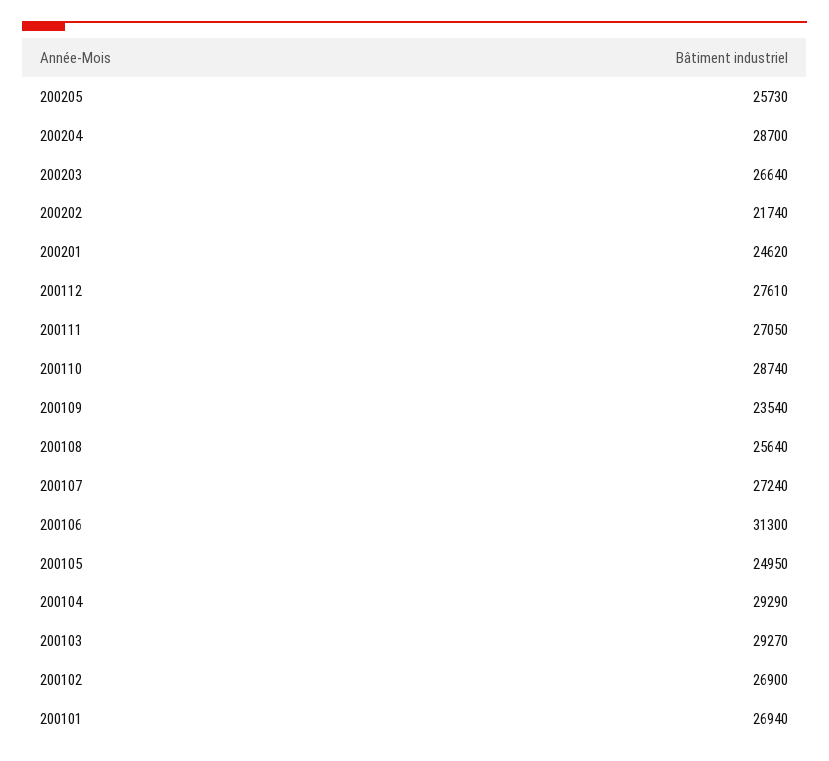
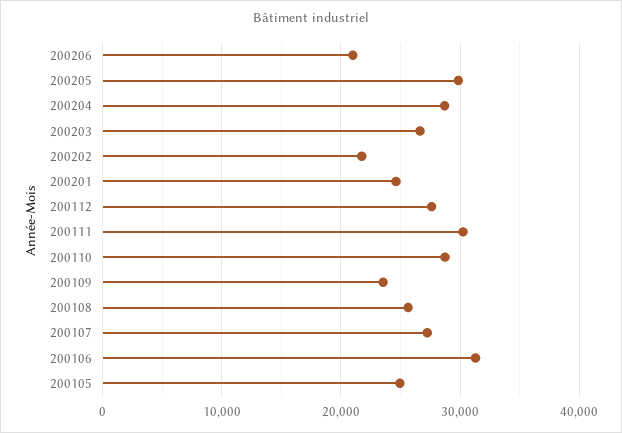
200205: 25730 -> 30000
200111: 27050 -> 30000
200104: 29290 -> none
200103: 29270 -> none
200102: 26900 -> none
200101: 26940 -> none
200206: none -> 21000

